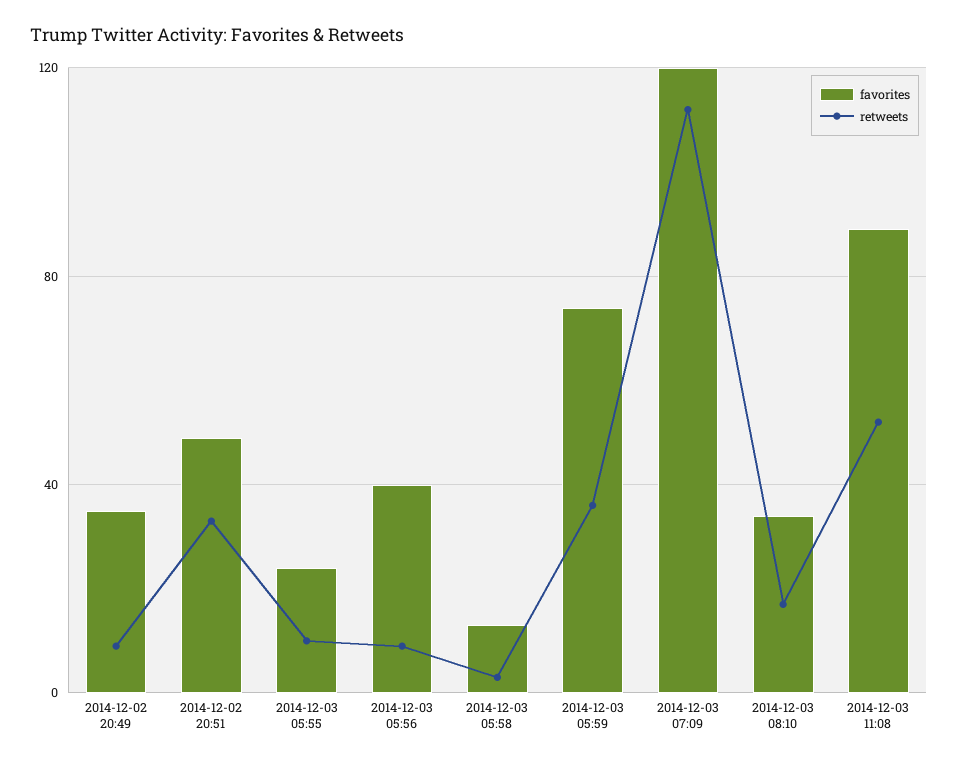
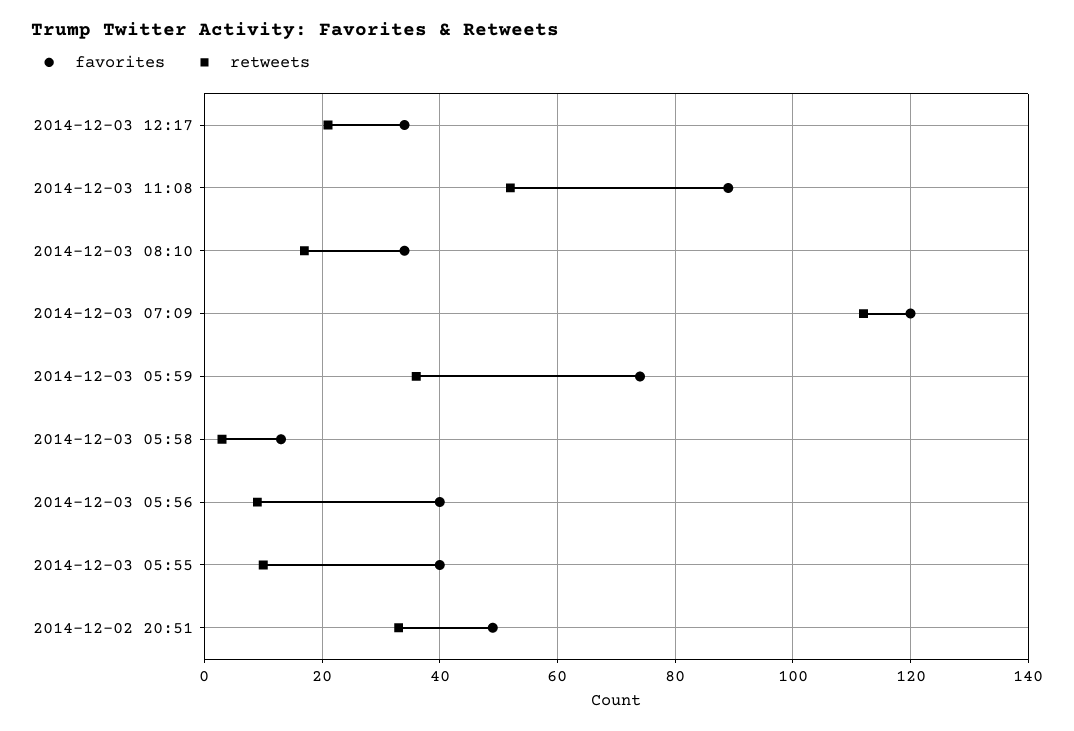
favorites, 2014-12-02 20:49: 35 -> none
retweets, 2014-12-02 20:49: 10 -> none
favorites, 2014-12-03 05:55: 25 -> 40
favorites, 2014-12-03 12:17: none -> 35
retweets, 2014-12-03 12:17: none -> 20

